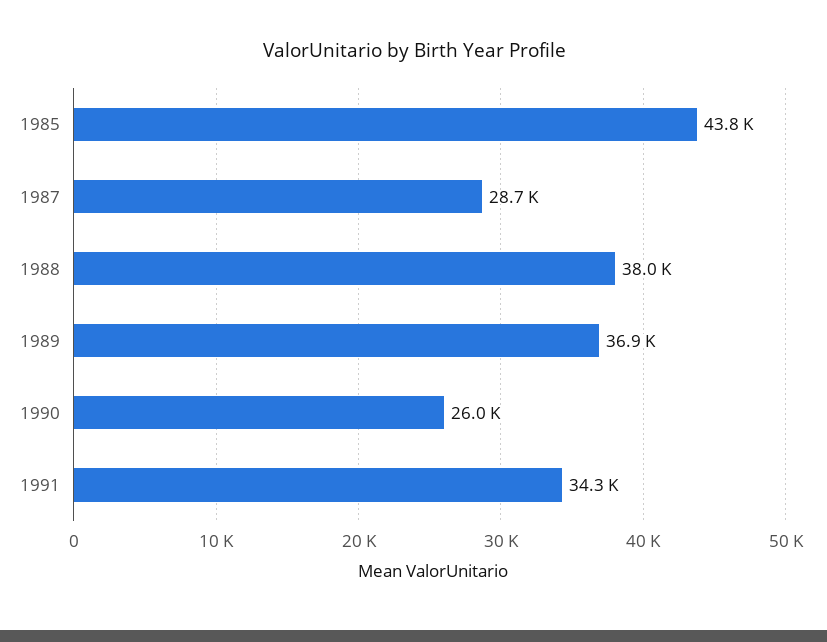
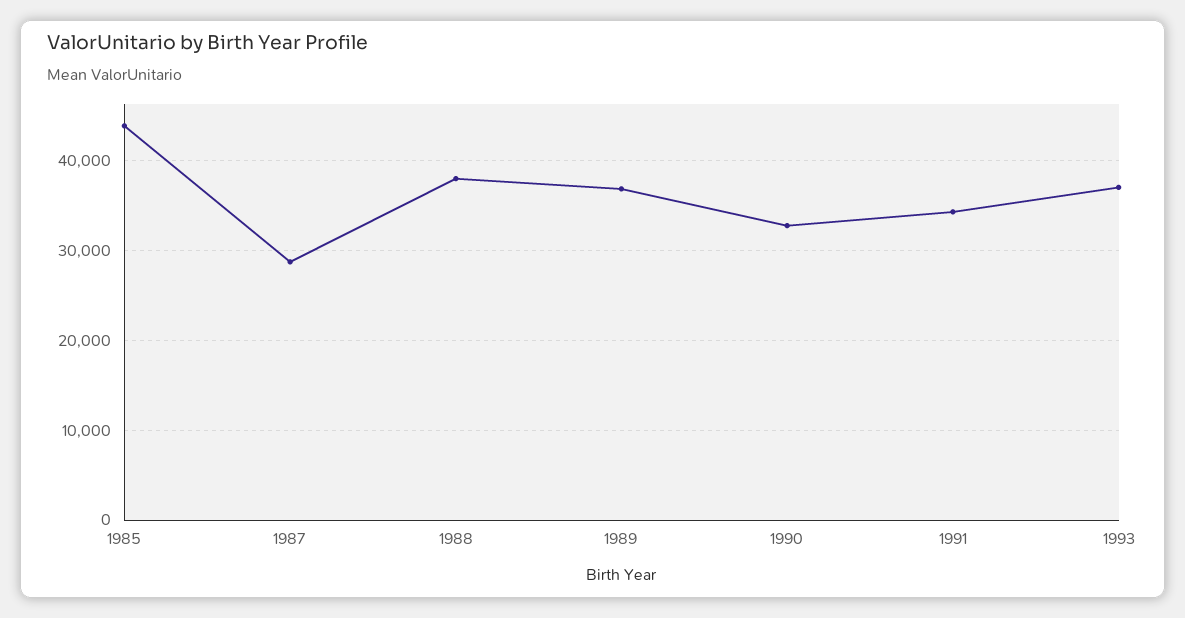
1990: 26000 -> 33000
1993: none -> 37000

